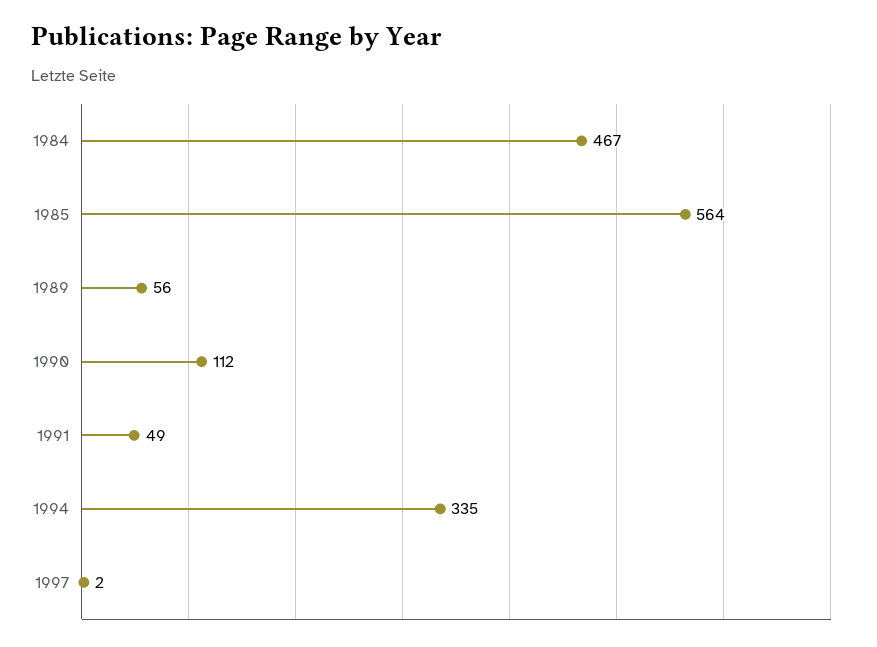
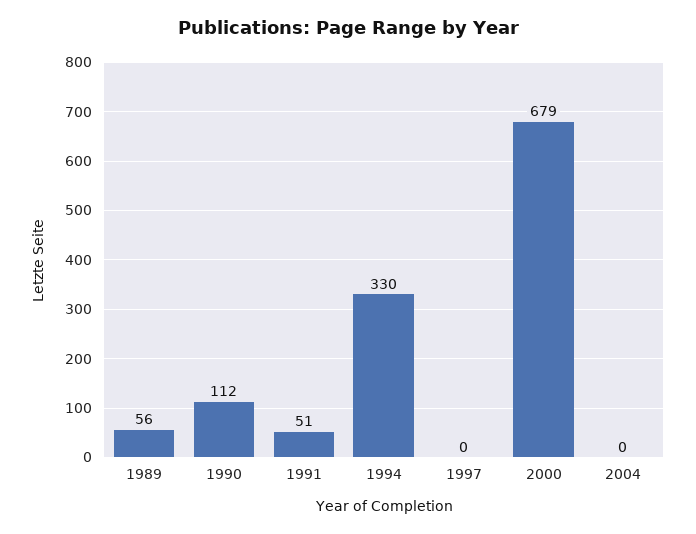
1984: 467 -> none
1985: 564 -> none
1991: 49 -> 51
1994: 335 -> 330
1997: 2 -> 0
2000: none -> 679
2004: none -> 0

